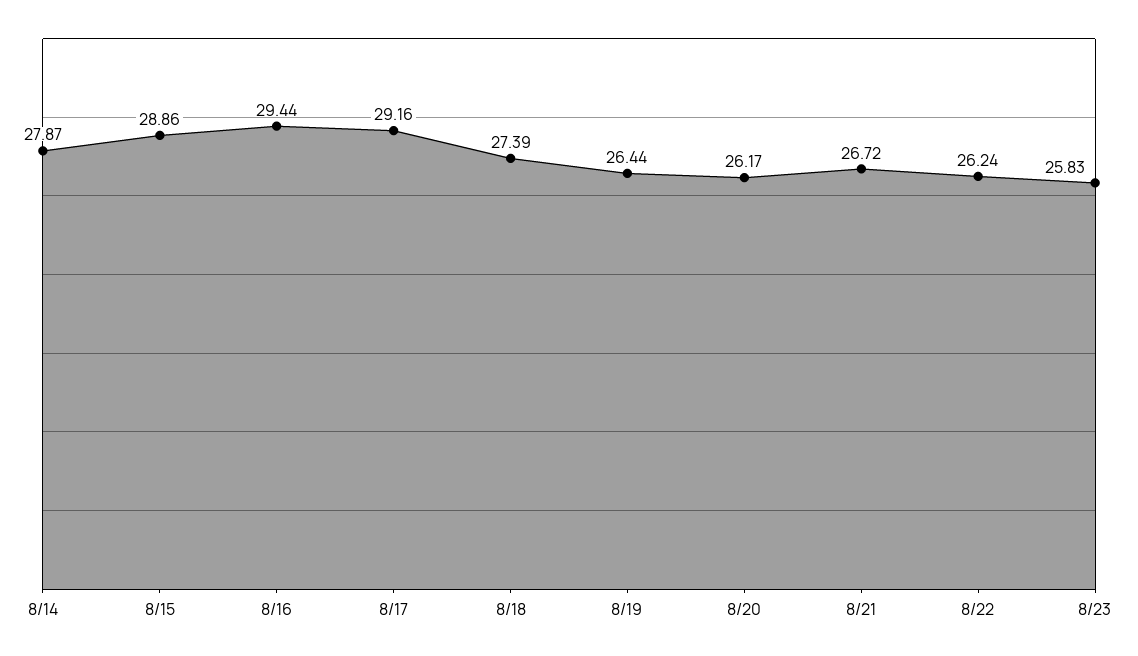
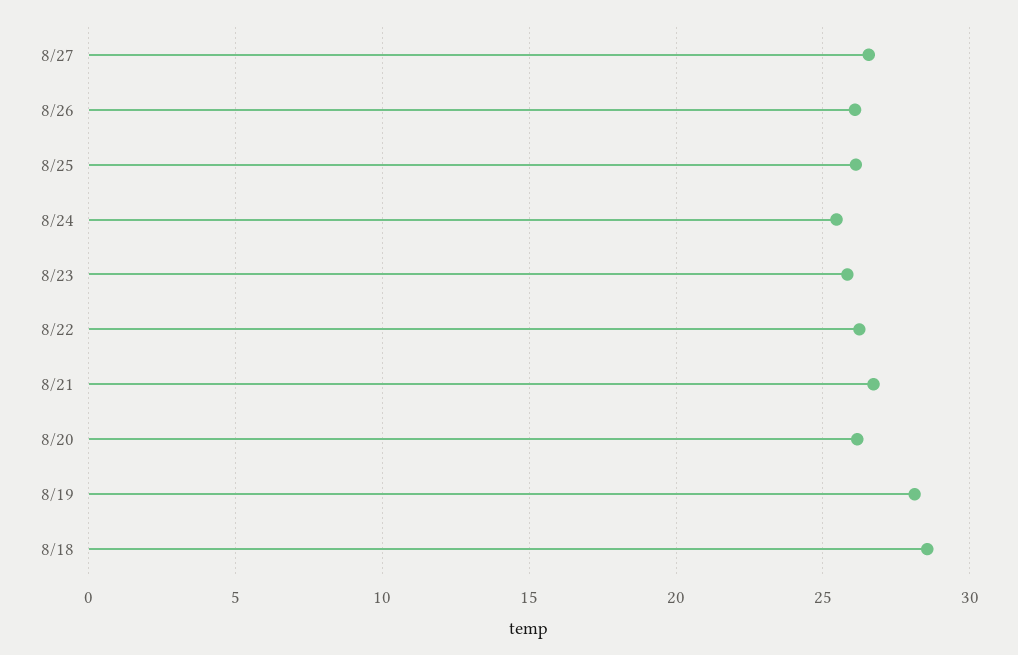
8/14: 27.87 -> none
8/15: 28.86 -> none
8/16: 29.44 -> none
8/17: 29.16 -> none
8/18: 27.39 -> 28.5
8/19: 26.44 -> 28
8/27: none -> 26.5
8/26: none -> 26
8/25: none -> 26
8/24: none -> 25.5

